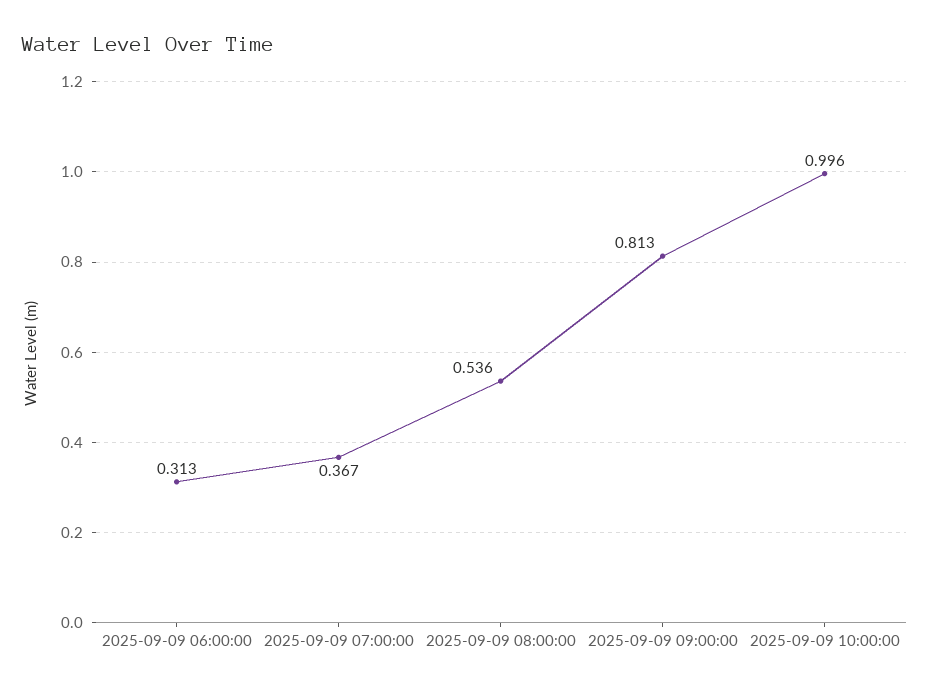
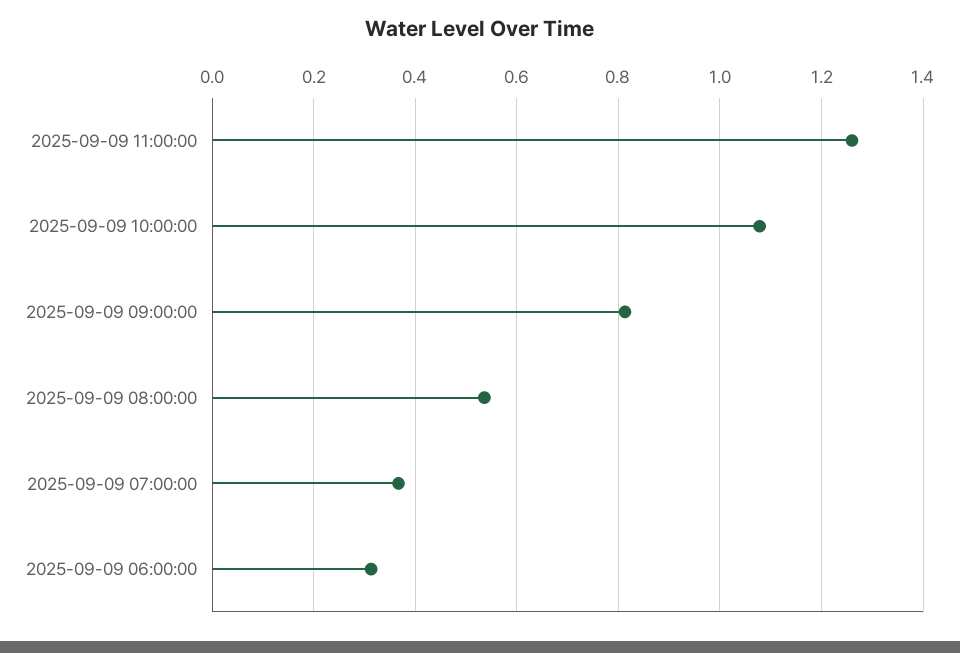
2025-09-09 10:00:00: 0.996 -> 1.08
2025-09-09 11:00:00: none -> 1.26

